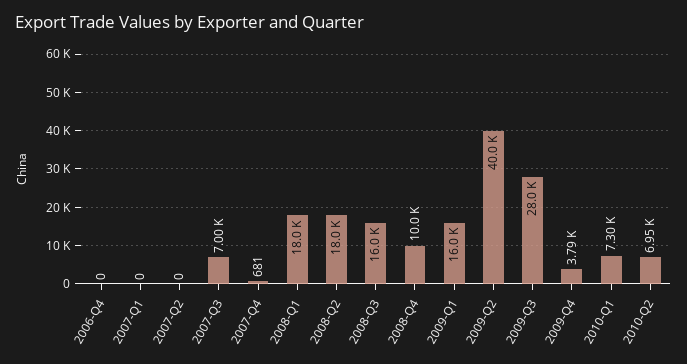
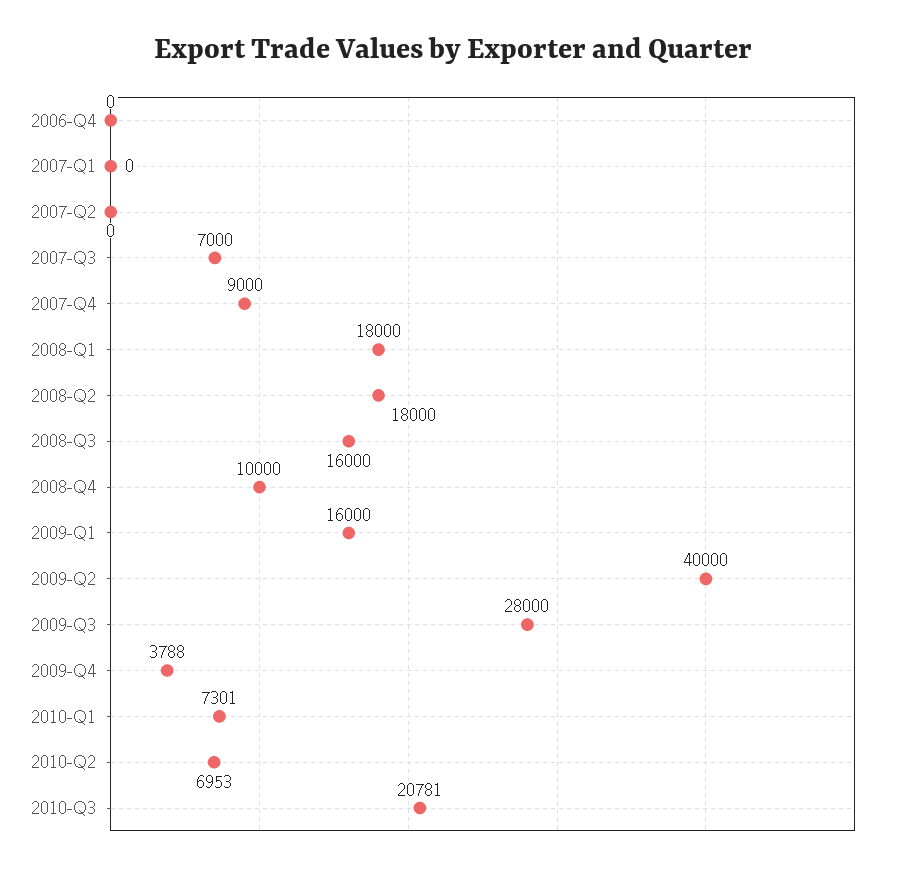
2007-Q4: 681 -> 9000
2010-Q3: none -> 20781

